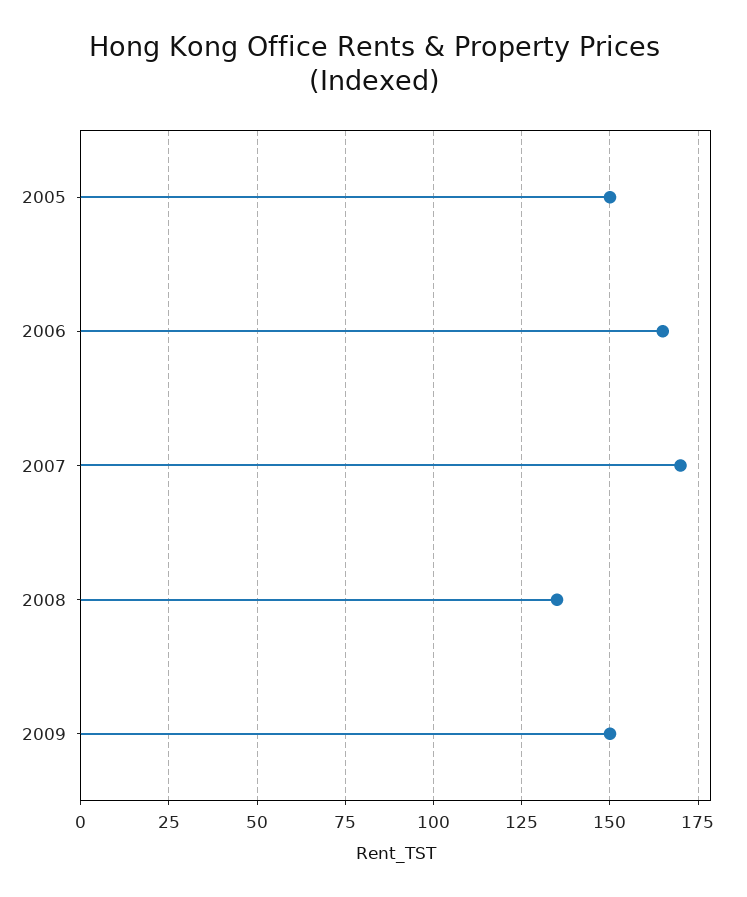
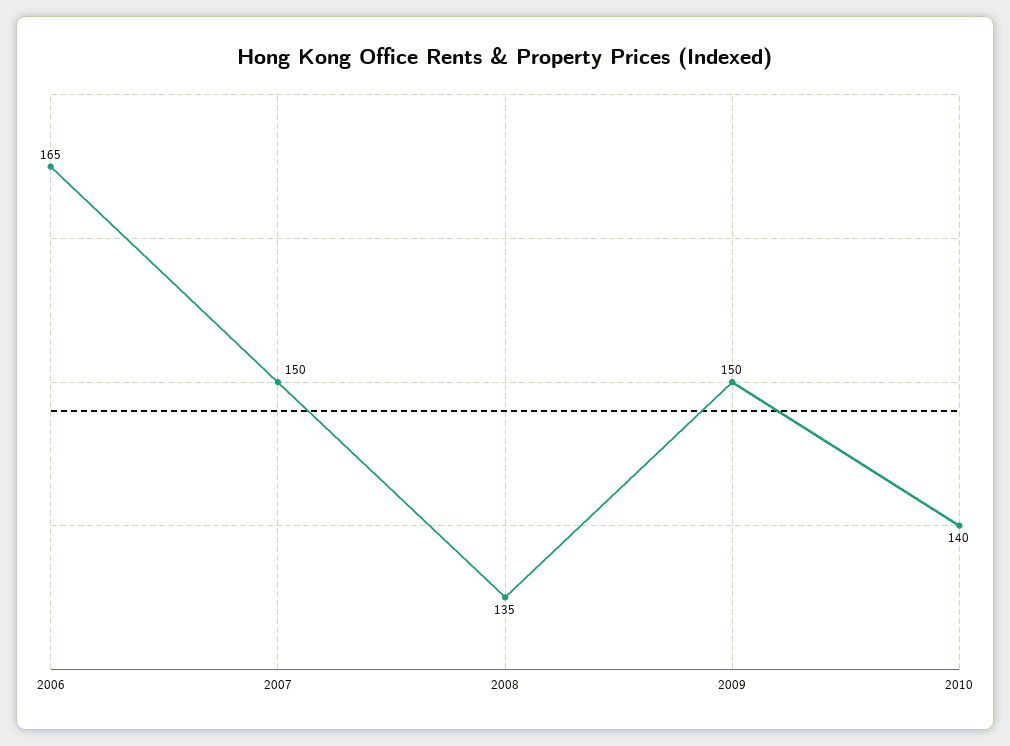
2005: 150 -> none
2007: 170 -> 150
2010: none -> 140

